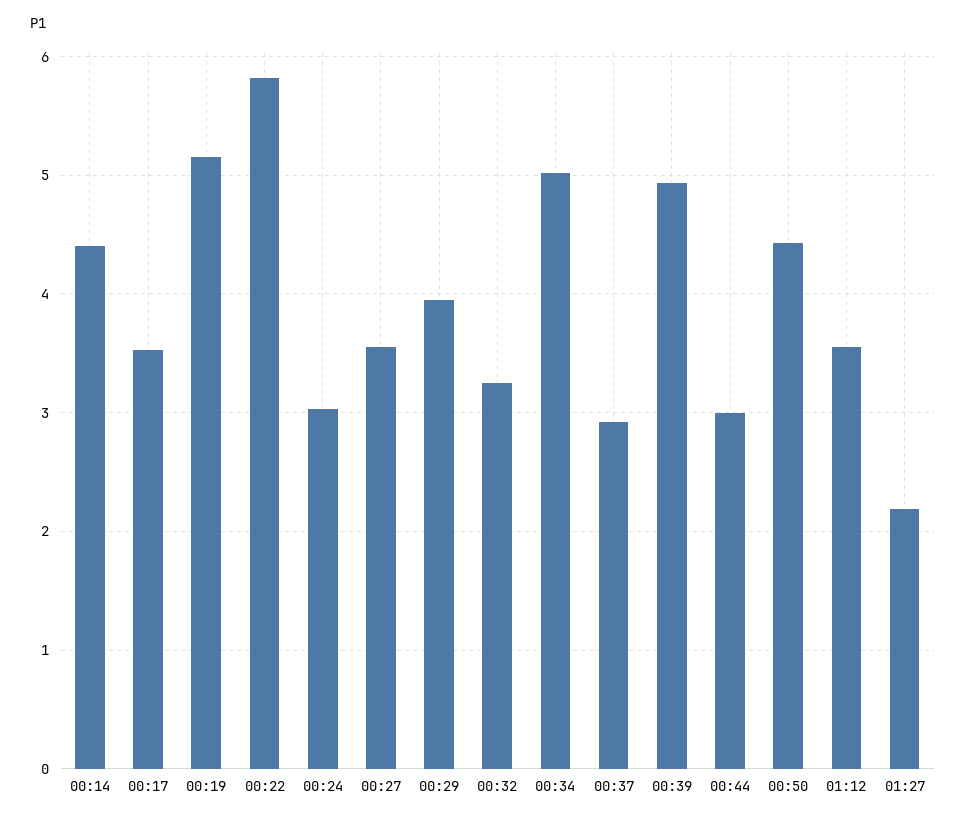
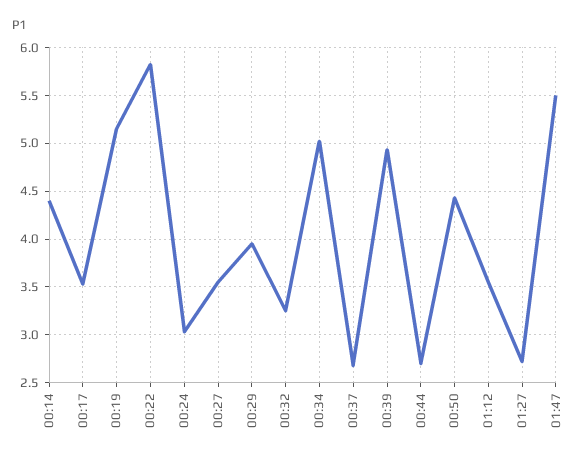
00:37: 2.9 -> 2.7
00:44: 3 -> 2.7
01:27: 2.2 -> 2.7
01:47: none -> 5.5

